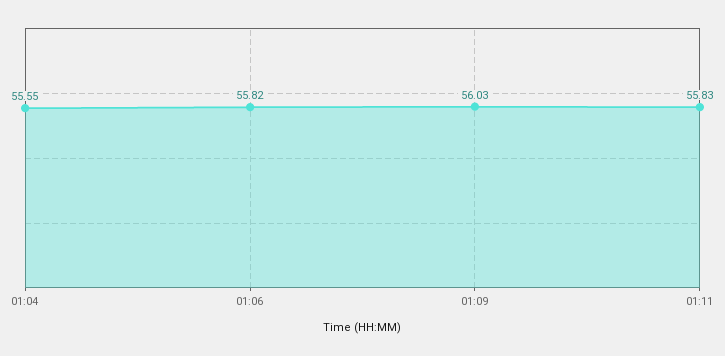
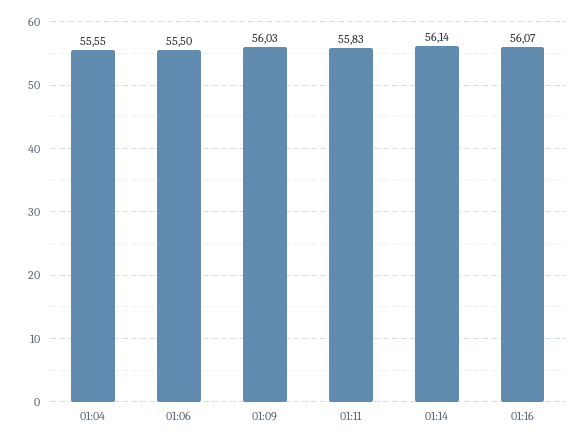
01:06: 55.82 -> 55.5
01:14: none -> 56.14
01:16: none -> 56.07

